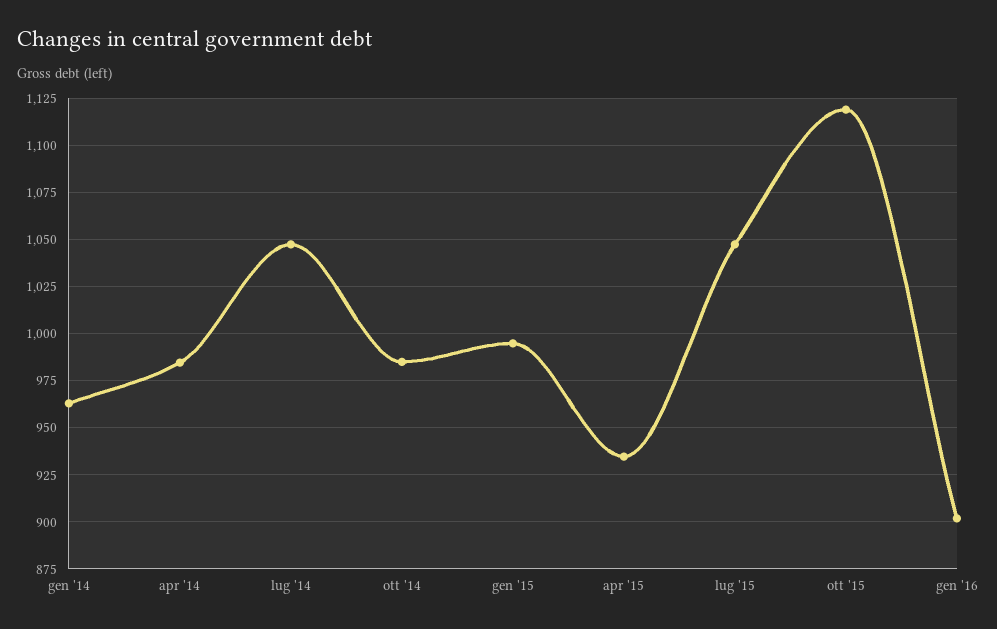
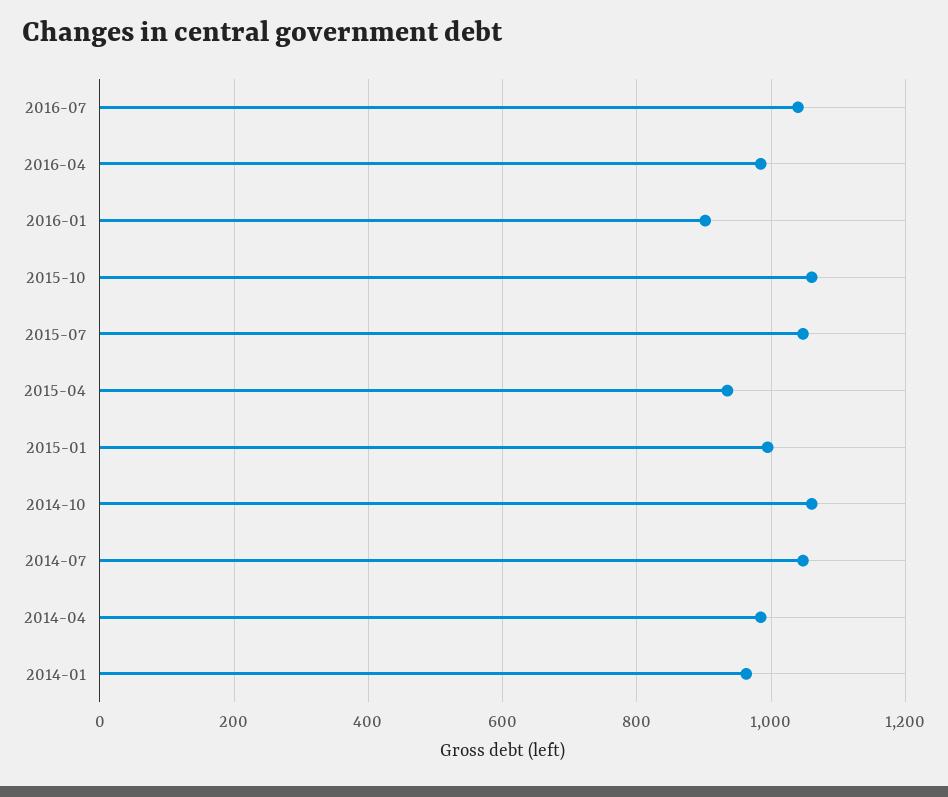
ott '14: 985 -> 1060
ott '15: 1120 -> 1060
2016-07: none -> 1040
2016-04: none -> 980

